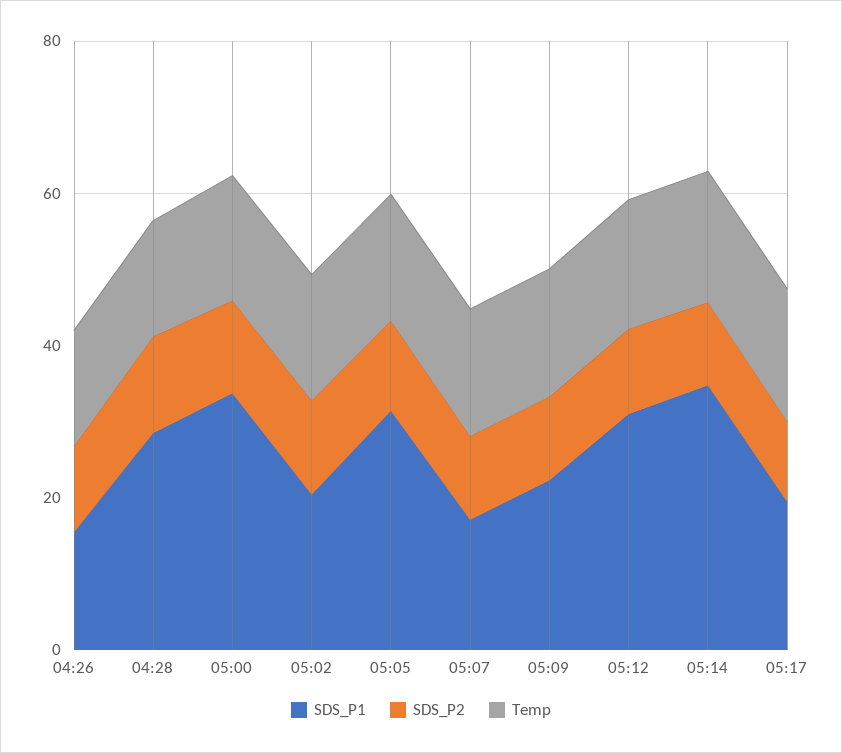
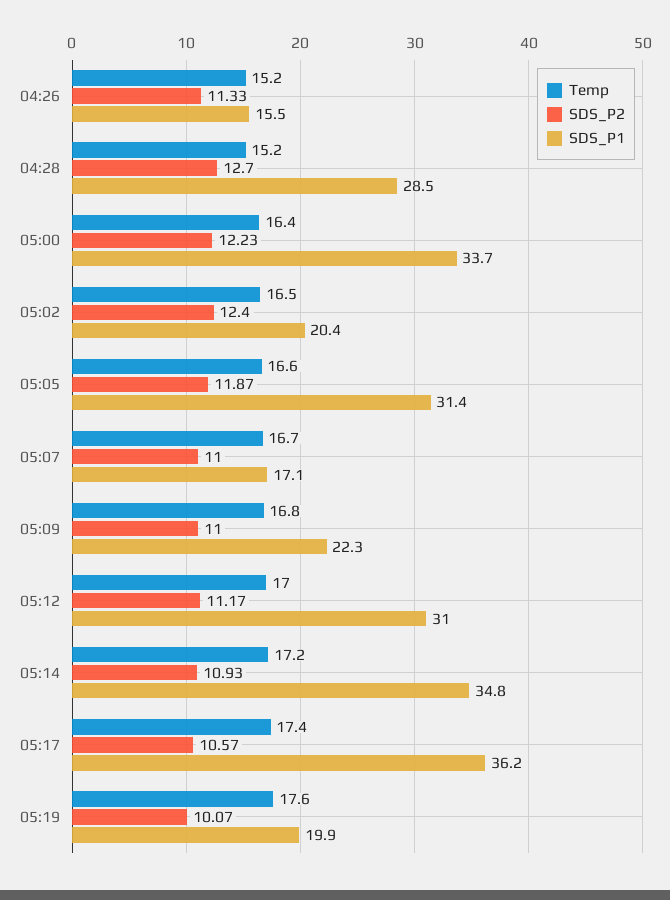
SDS_P1, 05:17: 20 -> 36.2
Temp, 05:19: none -> 17.6
SDS_P2, 05:19: none -> 10.07
SDS_P1, 05:19: none -> 19.9

